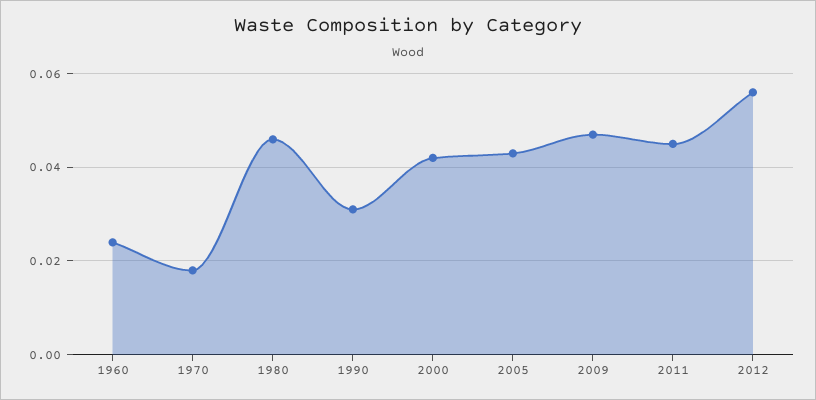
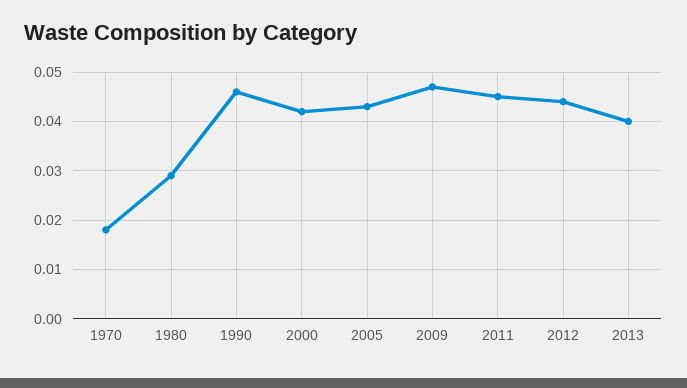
1960: 0.025 -> none
1980: 0.045 -> 0.03
1990: 0.03 -> 0.045
2012: 0.055 -> 0.045
2013: none -> 0.04

